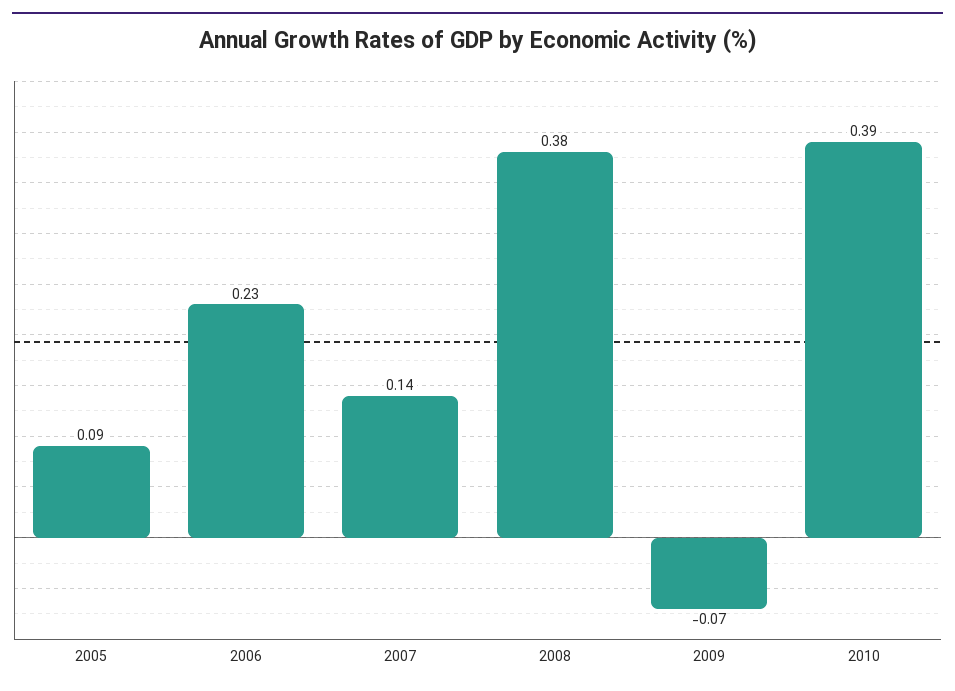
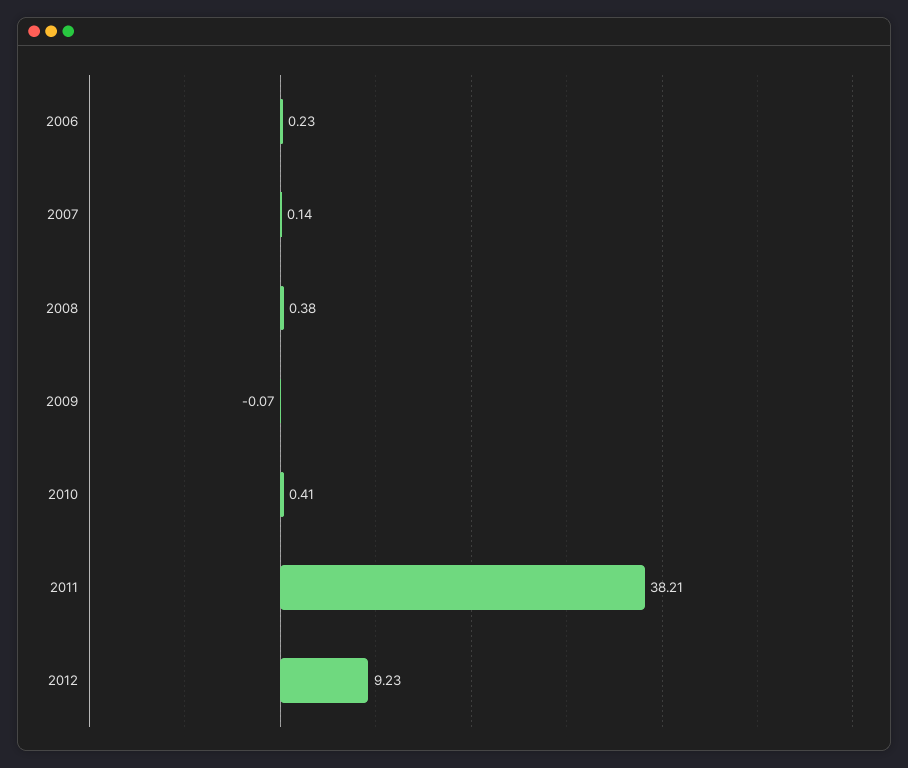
2005: 0.09 -> none
2010: 0.39 -> 0.41
2011: none -> 38.21
2012: none -> 9.23

